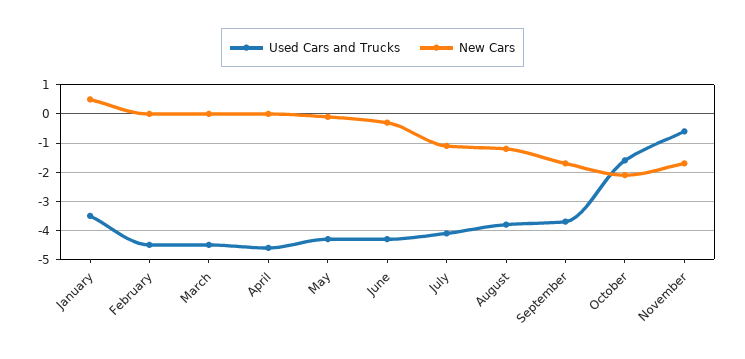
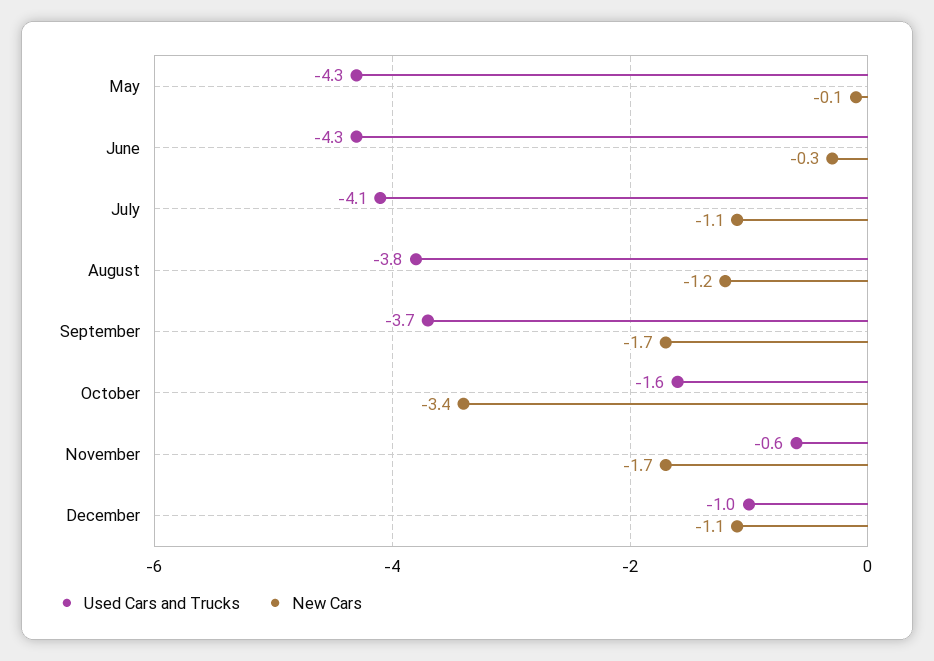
Used Cars and Trucks, January: -3.5 -> none
New Cars, January: 0.5 -> none
Used Cars and Trucks, February: -4.5 -> none
New Cars, February: 0 -> none
Used Cars and Trucks, March: -4.5 -> none
New Cars, March: 0 -> none
Used Cars and Trucks, April: -4.5 -> none
New Cars, April: 0 -> none
New Cars, October: -2 -> -3.4
Used Cars and Trucks, December: none -> -1
New Cars, December: none -> -1.1

